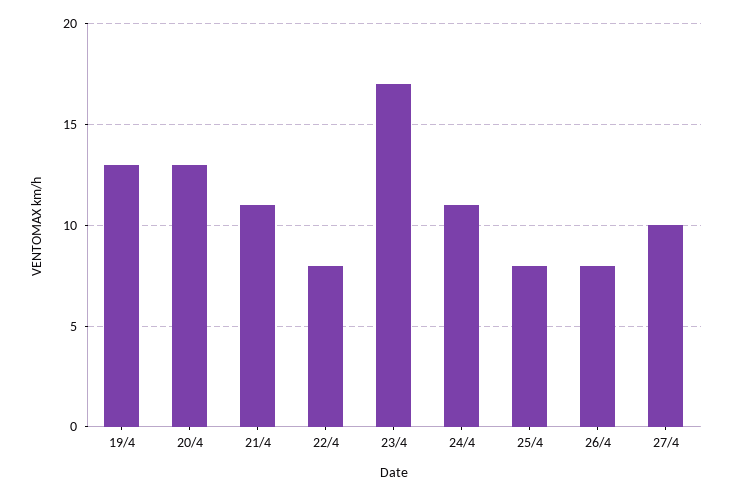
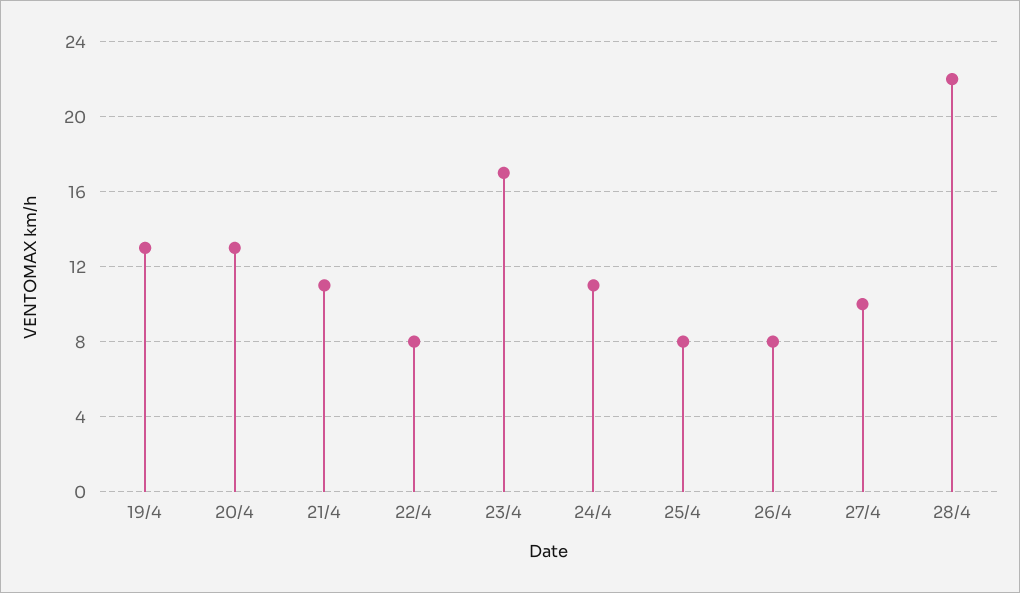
28/4: none -> 22

